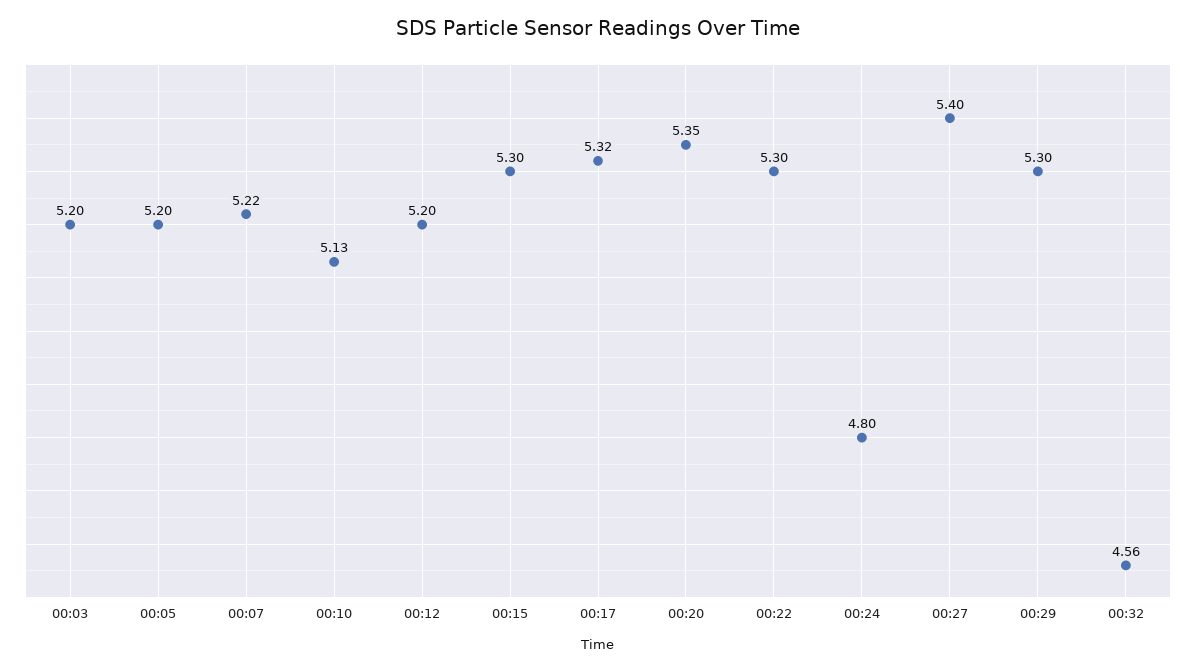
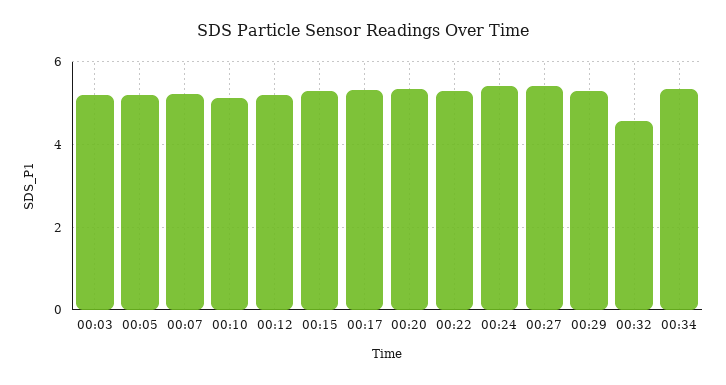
00:24: 4.8 -> 5.4
00:34: none -> 5.4

